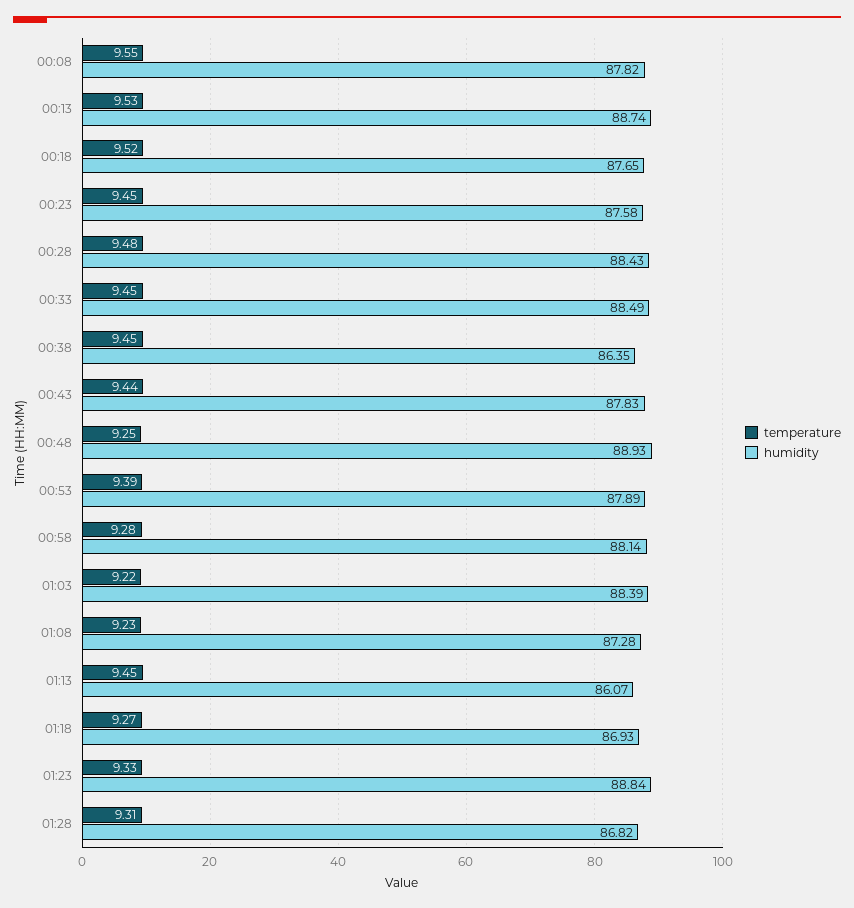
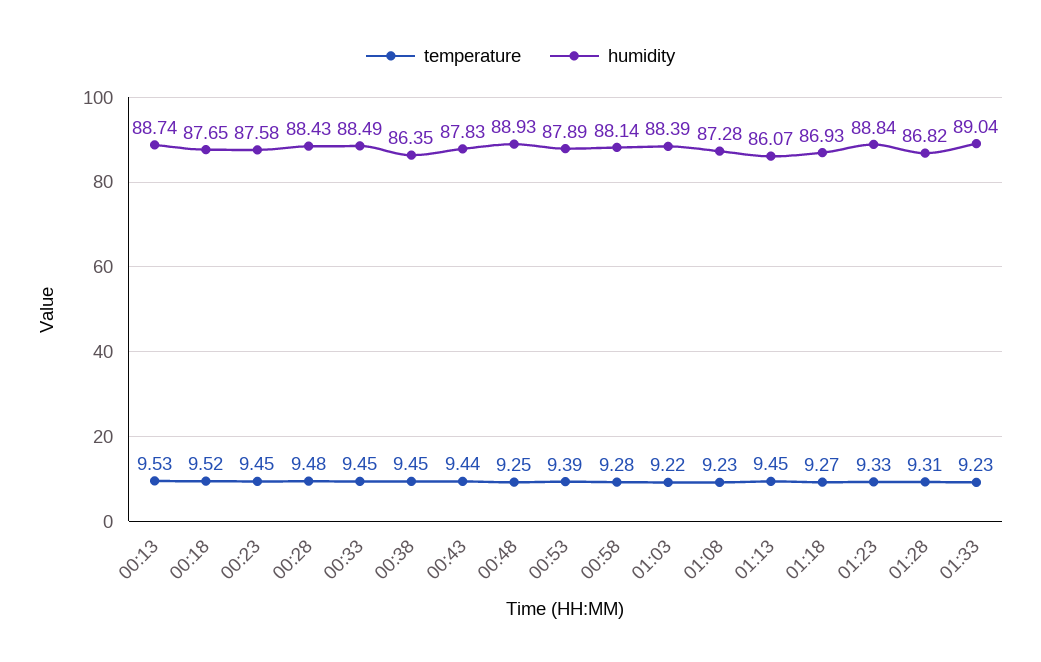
temperature, 00:08: 9.55 -> none
humidity, 00:08: 87.82 -> none
temperature, 01:33: none -> 9.23
humidity, 01:33: none -> 89.04

